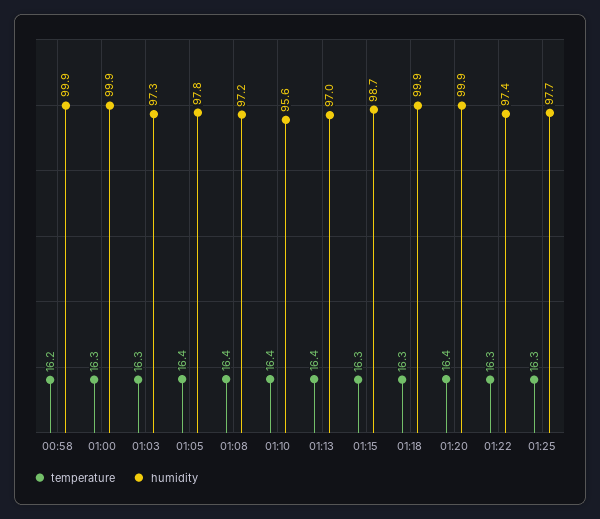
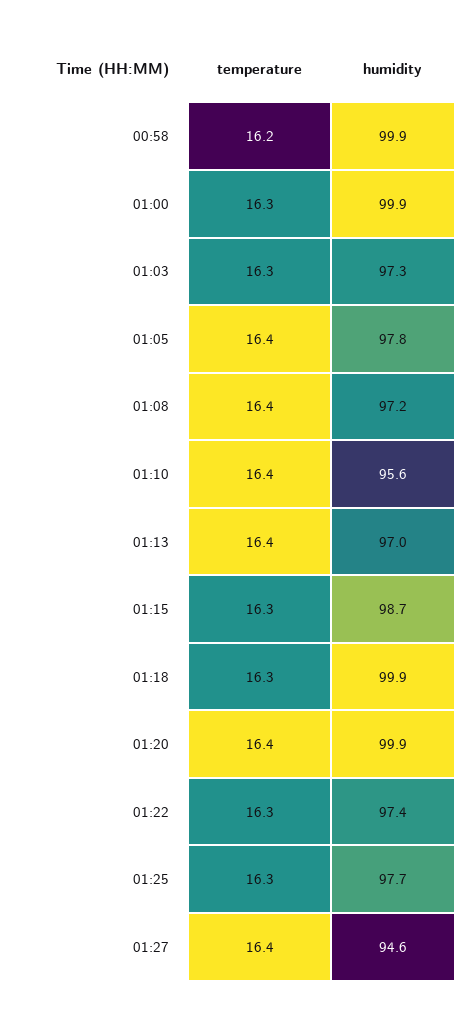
temperature, 01:27: none -> 16.4
humidity, 01:27: none -> 94.6

